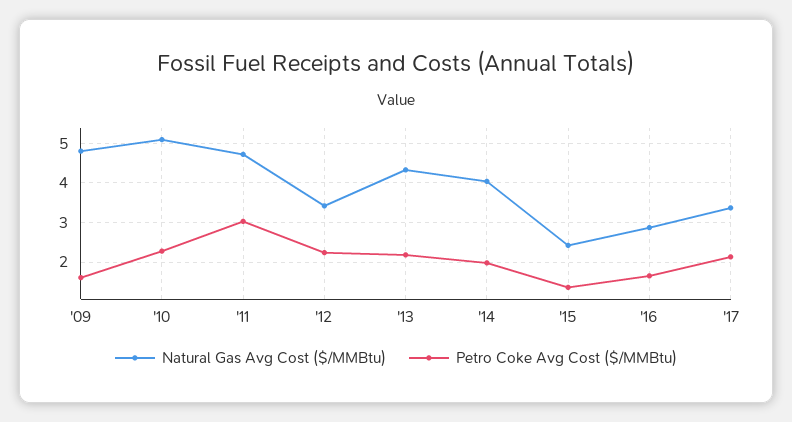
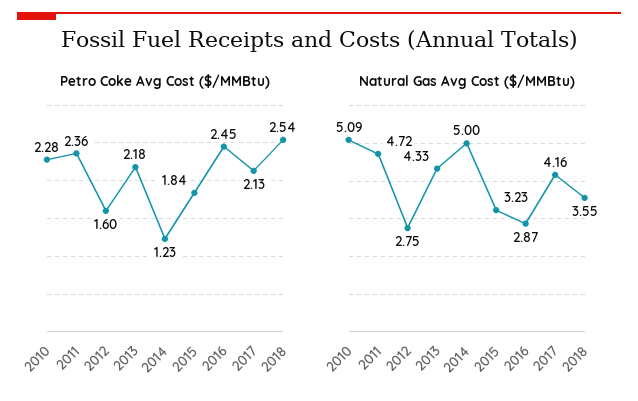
Natural Gas Avg Cost ($/MMBtu), '09: 4.8 -> none
Petro Coke Avg Cost ($/MMBtu), '09: 1.6 -> none
Petro Coke Avg Cost ($/MMBtu), '11: 3 -> 2.36
Natural Gas Avg Cost ($/MMBtu), '12: 3.4 -> 2.75
Petro Coke Avg Cost ($/MMBtu), '12: 2.2 -> 1.6
Natural Gas Avg Cost ($/MMBtu), '14: 4 -> 5
Petro Coke Avg Cost ($/MMBtu), '14: 2 -> 1.23
Natural Gas Avg Cost ($/MMBtu), '15: 2.4 -> 3.23
Petro Coke Avg Cost ($/MMBtu), '15: 1.4 -> 1.84
Petro Coke Avg Cost ($/MMBtu), '16: 1.6 -> 2.45
Natural Gas Avg Cost ($/MMBtu), '17: 3.4 -> 4.16
Petro Coke Avg Cost ($/MMBtu), 2018: none -> 2.54
Natural Gas Avg Cost ($/MMBtu), 2018: none -> 3.55

